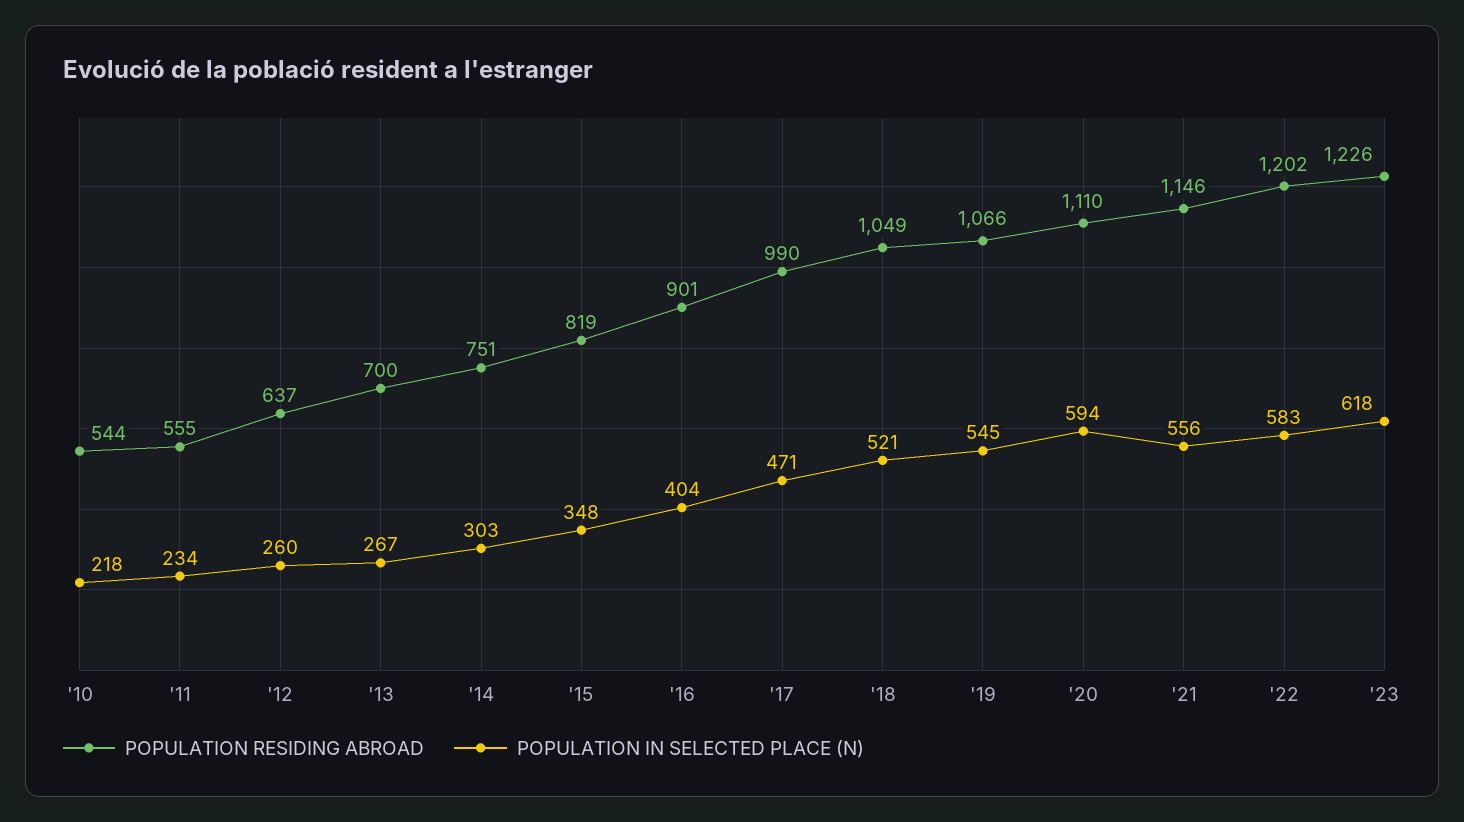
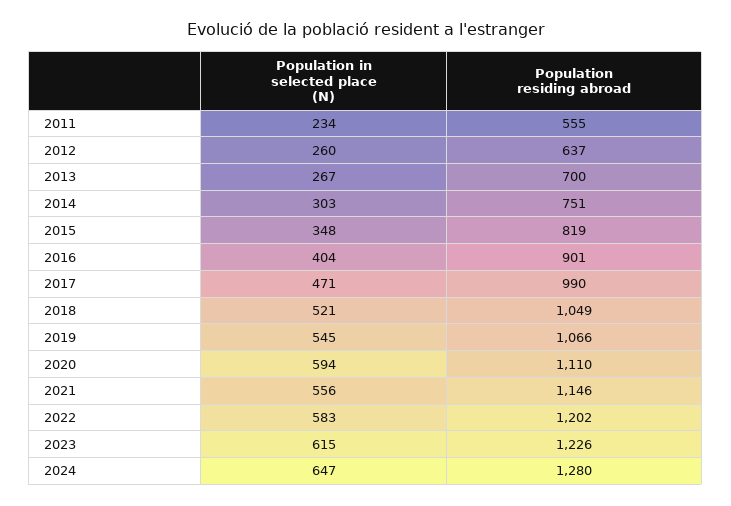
POPULATION RESIDING ABROAD, '10: 544 -> none
POPULATION IN SELECTED PLACE (N), '10: 218 -> none
POPULATION IN SELECTED PLACE (N), '23: 618 -> 615
POPULATION IN SELECTED PLACE (N), 2024: none -> 647
POPULATION RESIDING ABROAD, 2024: none -> 1280

